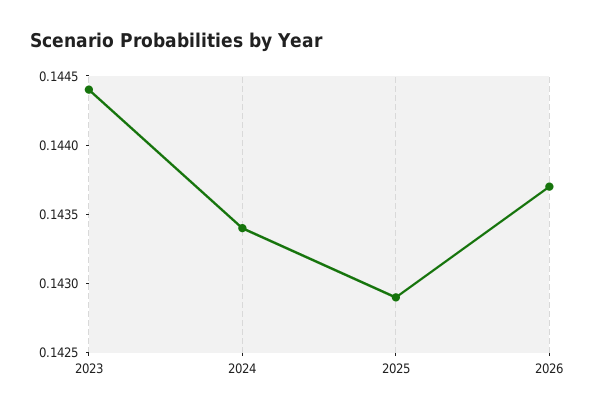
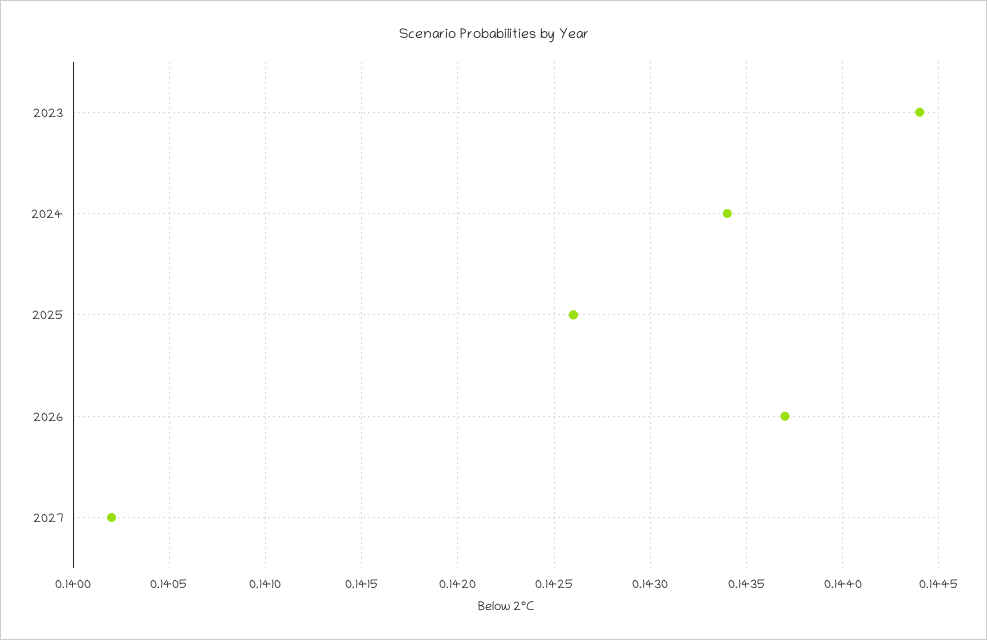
2025: 0.1429 -> 0.1426
2027: none -> 0.1402

